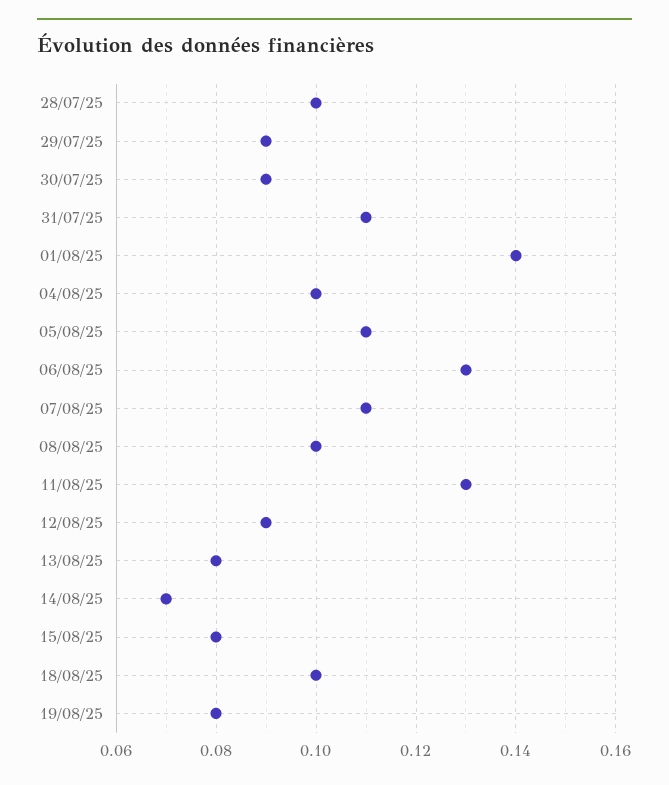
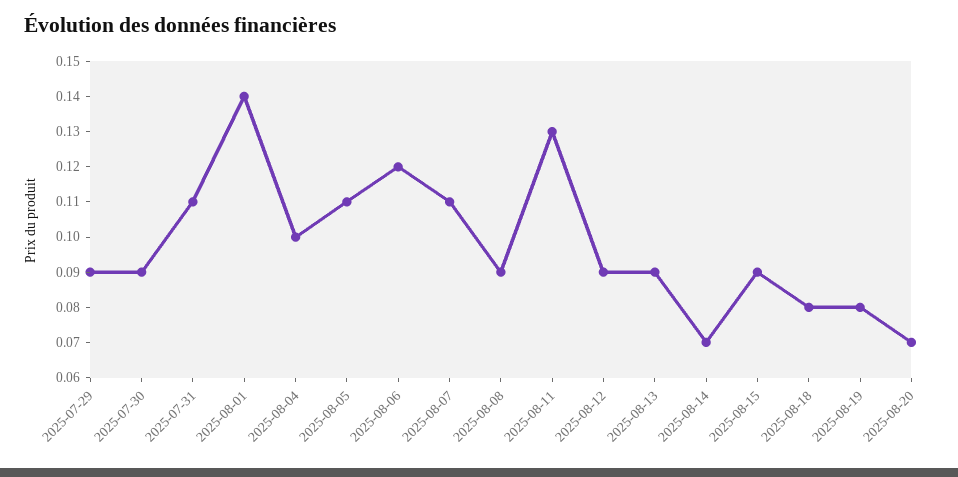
28/07/25: 0.1 -> none
06/08/25: 0.13 -> 0.12
08/08/25: 0.1 -> 0.09
13/08/25: 0.08 -> 0.09
15/08/25: 0.08 -> 0.09
18/08/25: 0.1 -> 0.08
2025-08-20: none -> 0.07

